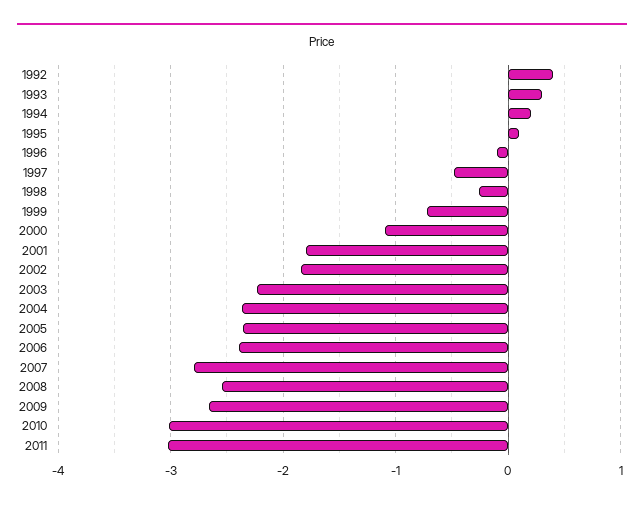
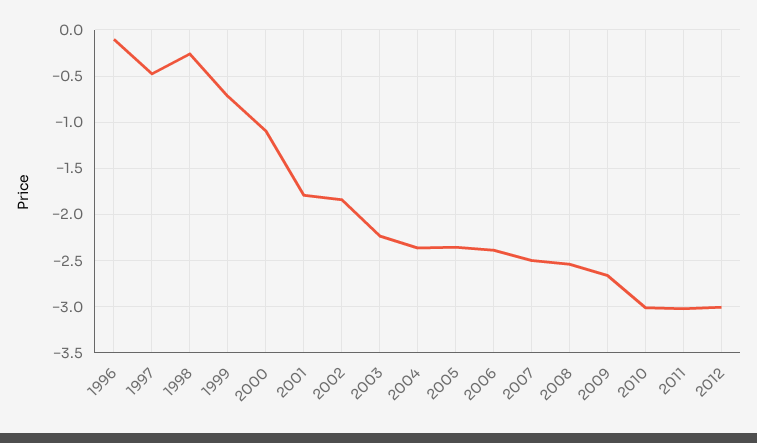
1992: 0.4 -> none
1993: 0.3 -> none
1994: 0.2 -> none
1995: 0.1 -> none
2007: -2.8 -> -2.5
2012: none -> -3

